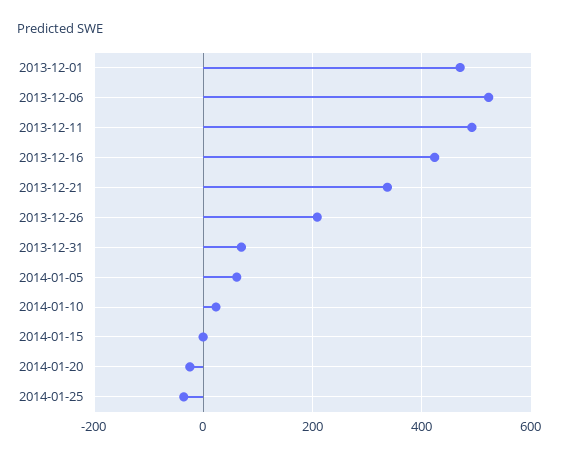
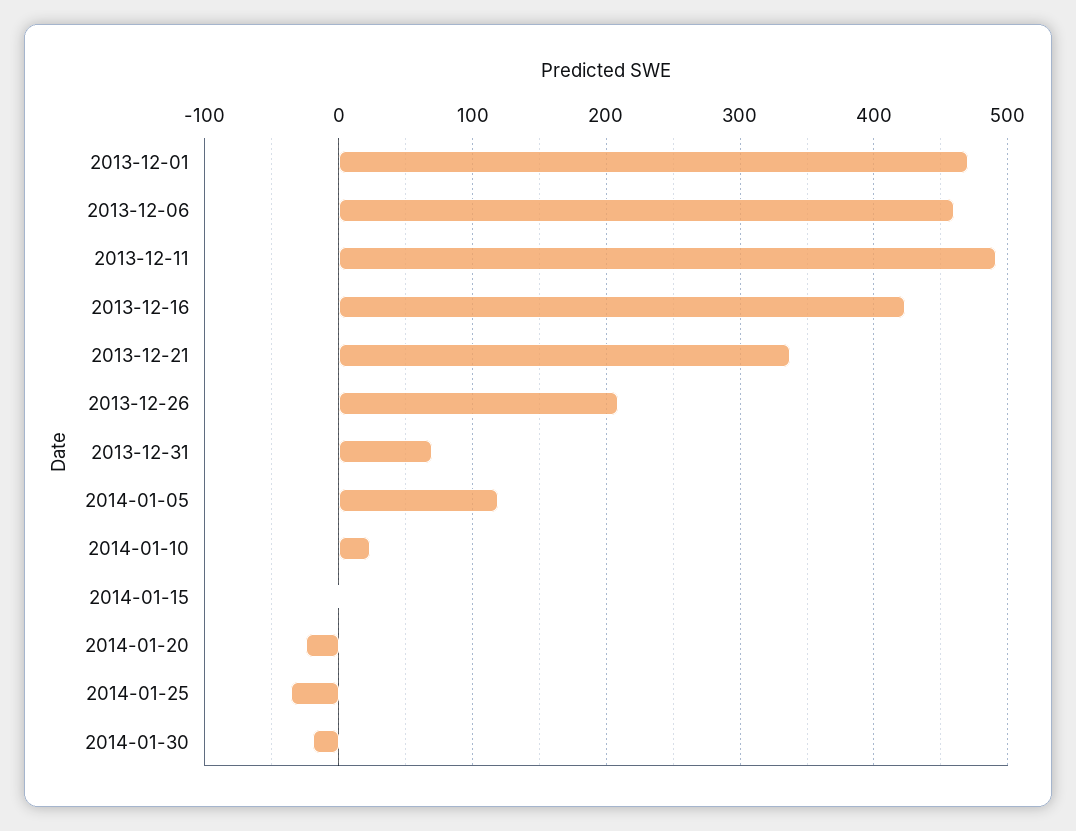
2013-12-06: 520 -> 460
2014-01-05: 60 -> 120
2014-01-30: none -> -20

